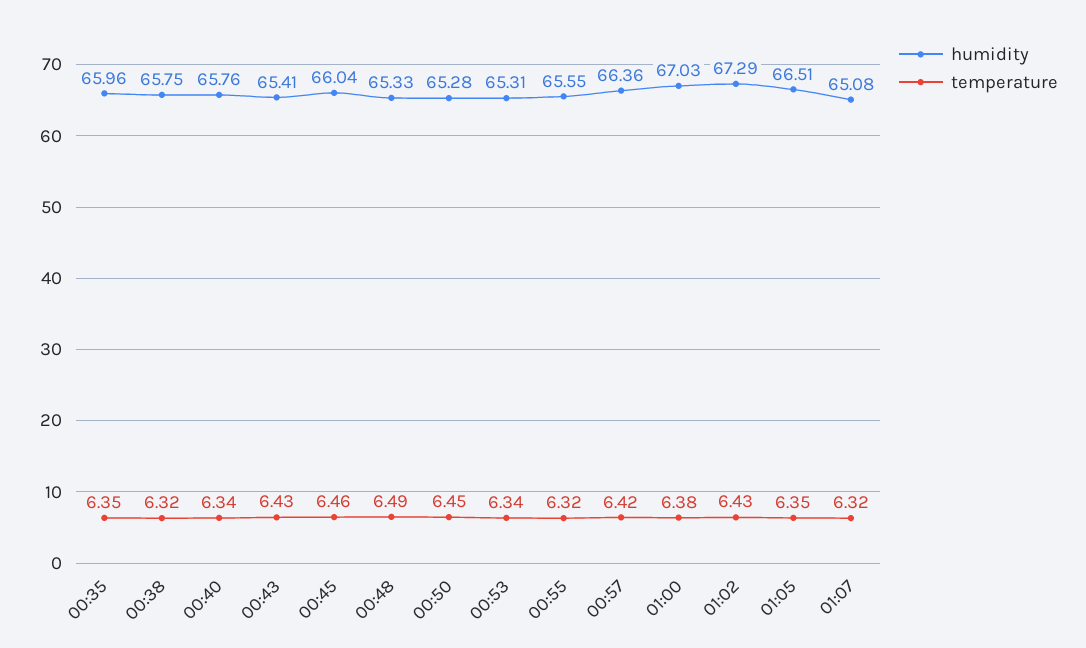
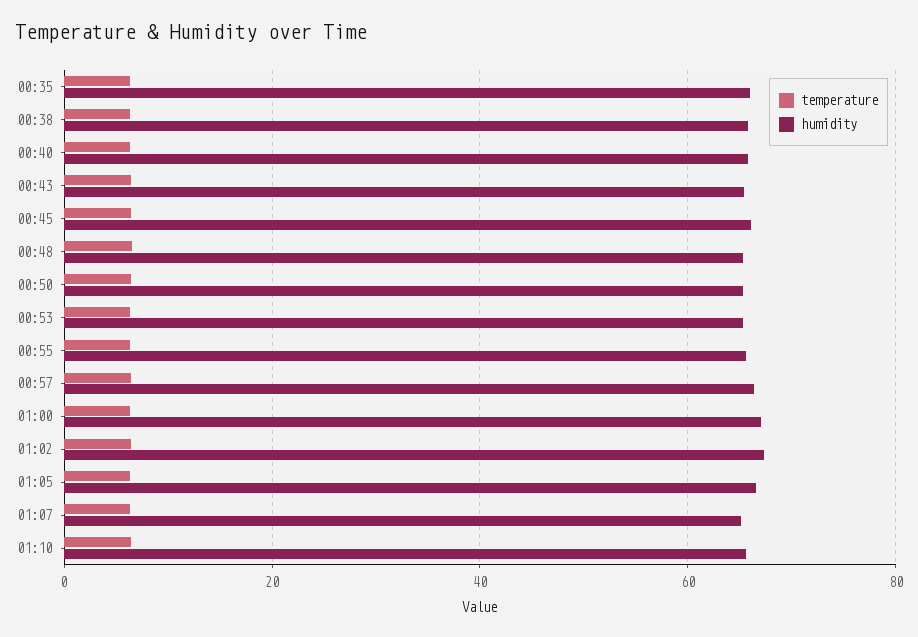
temperature, 01:10: none -> 6
humidity, 01:10: none -> 66

